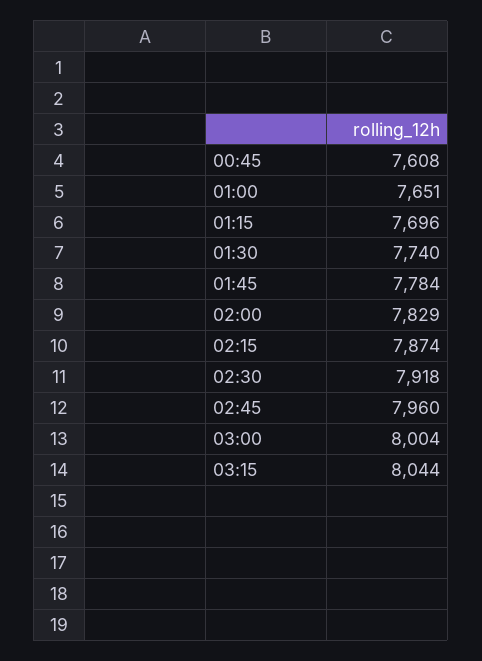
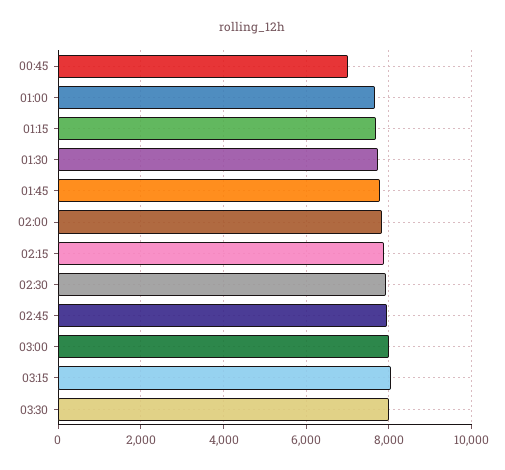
00:45: 7608 -> 7000
03:30: none -> 8000

